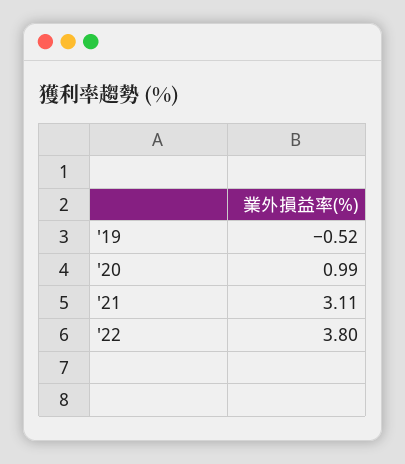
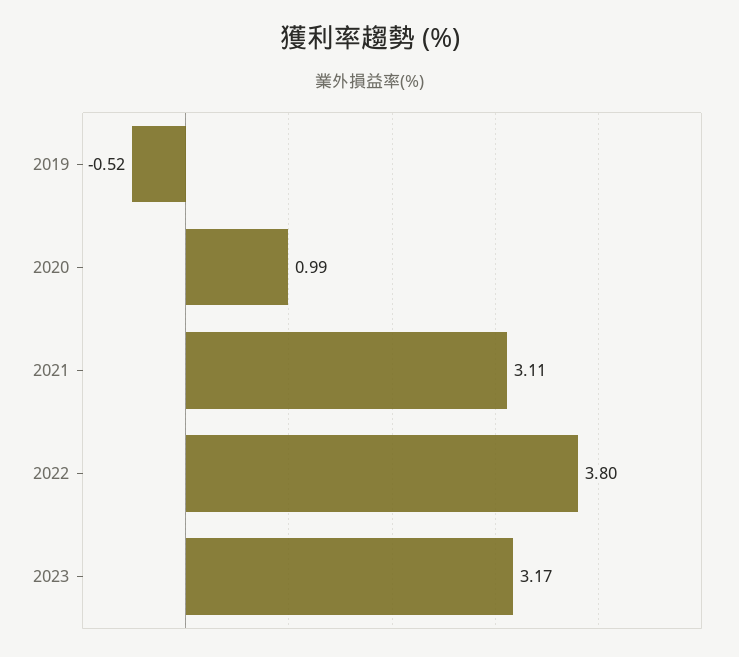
2023: none -> 3.17

